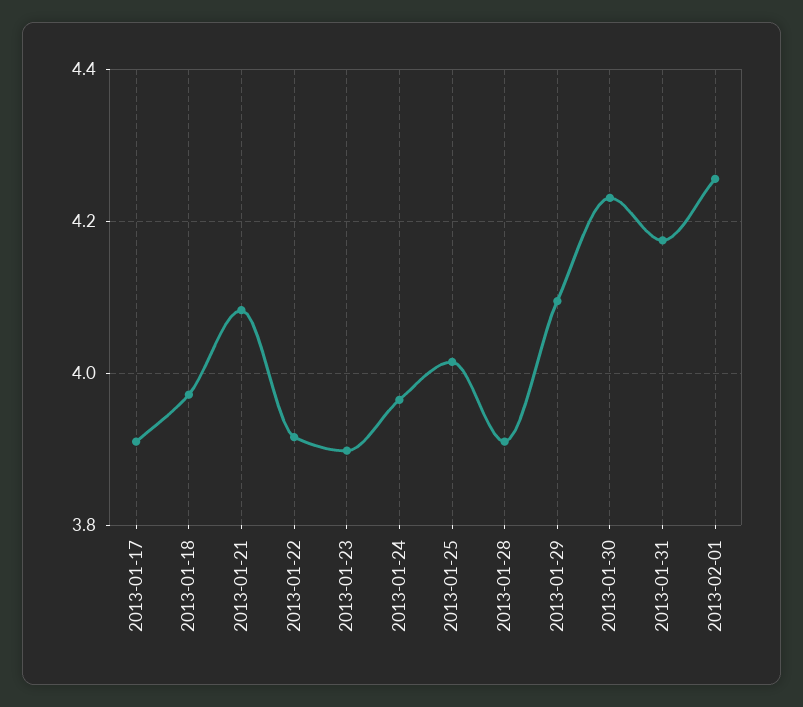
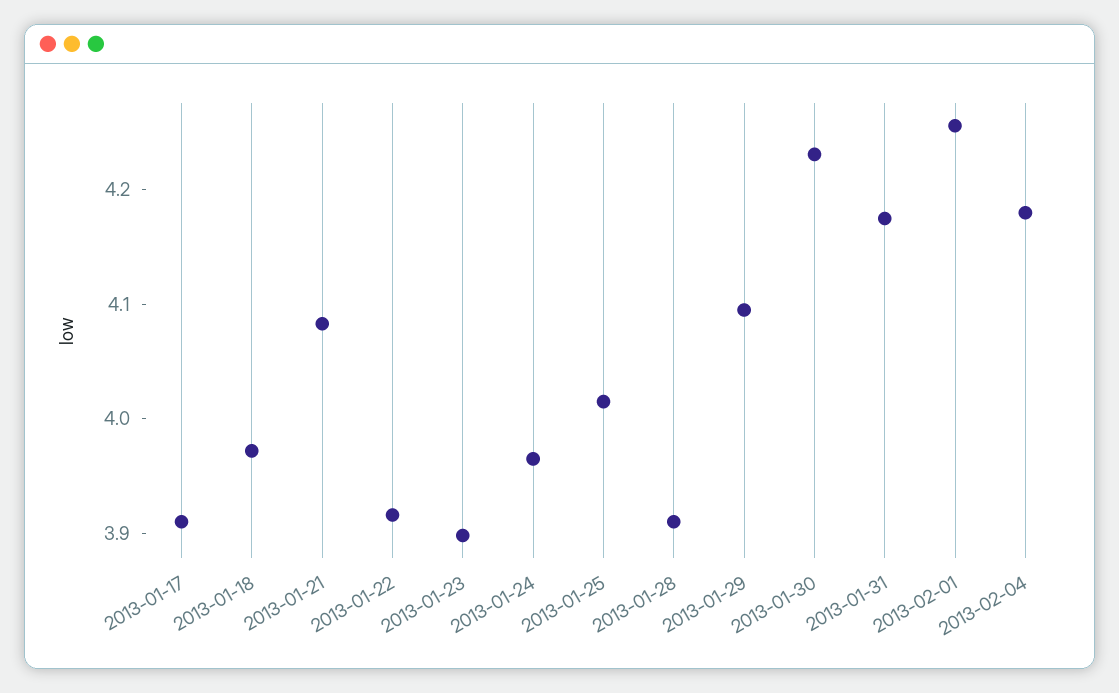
2013-02-04: none -> 4.18

